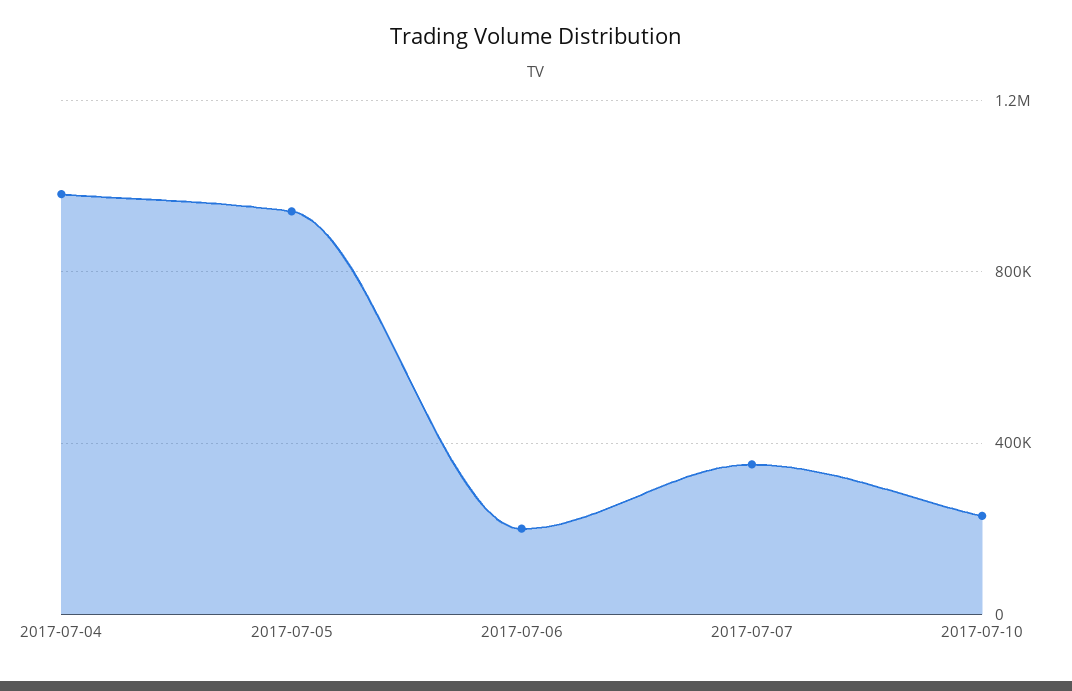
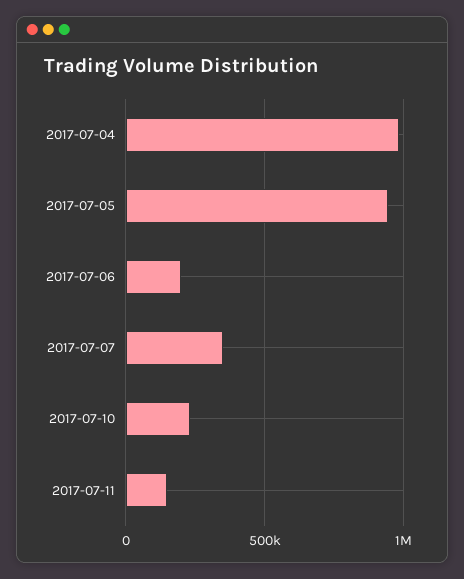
2017-07-11: none -> 150000

